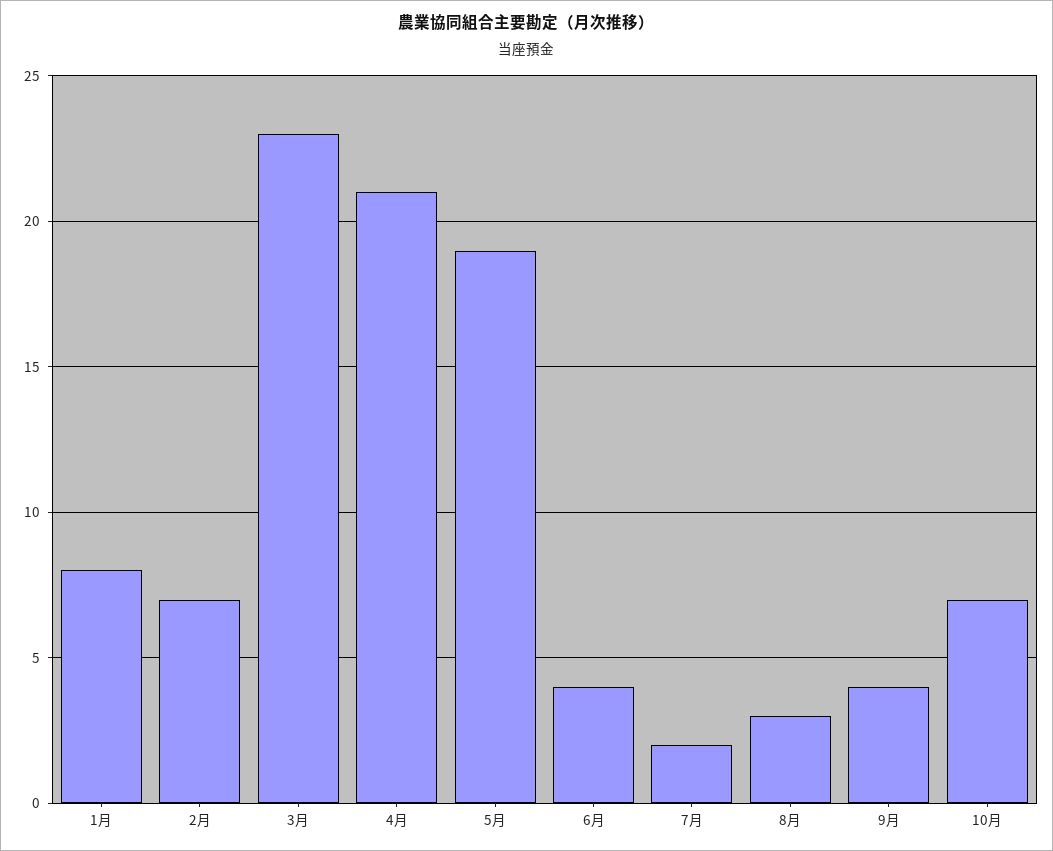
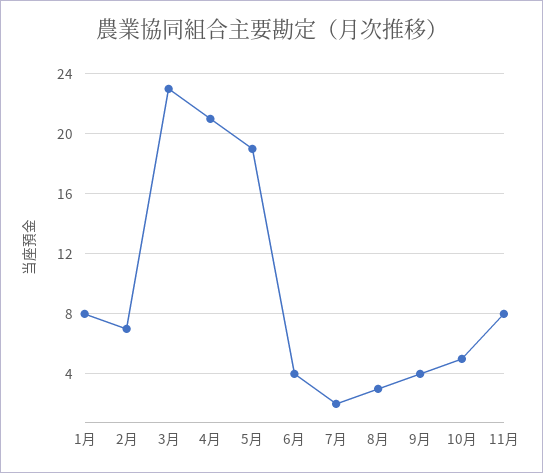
10月: 7 -> 5
11月: none -> 8

